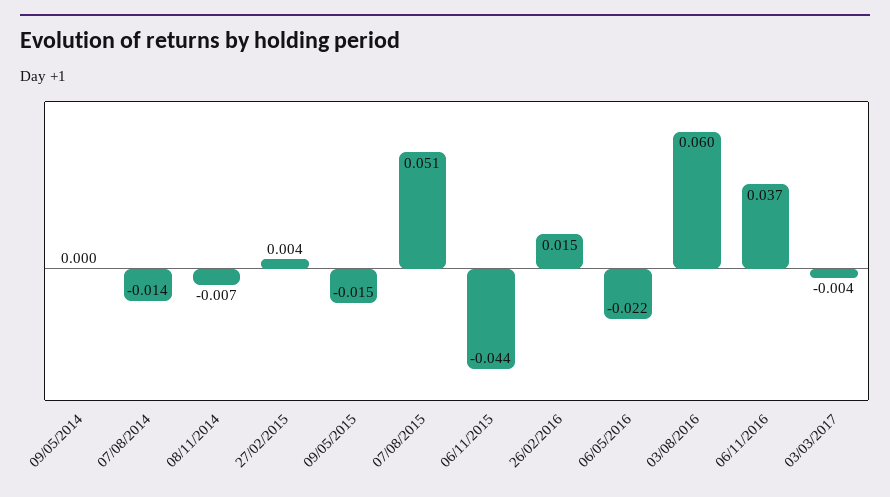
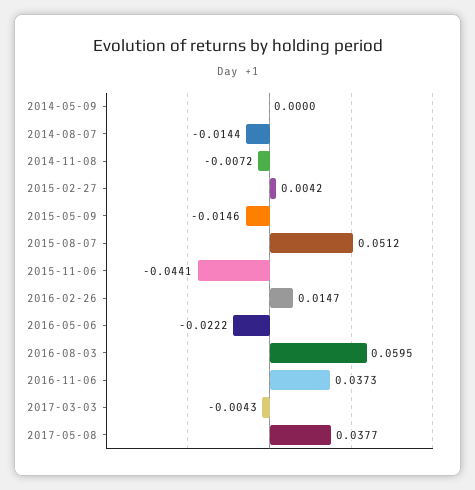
2017-05-08: none -> 0.0377

